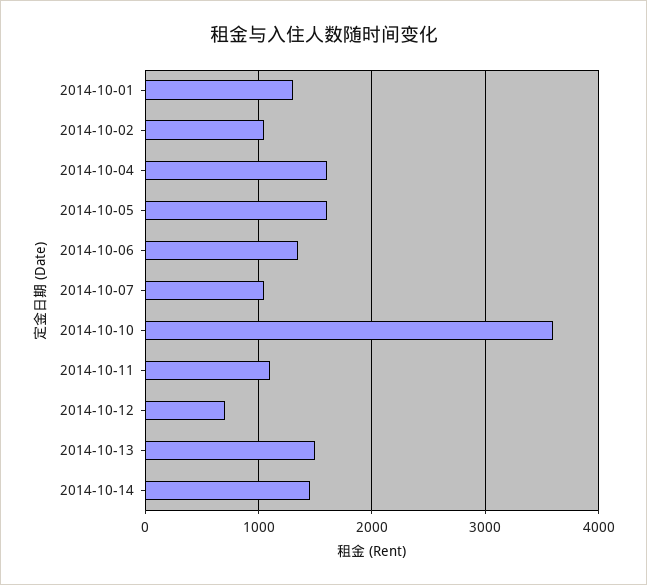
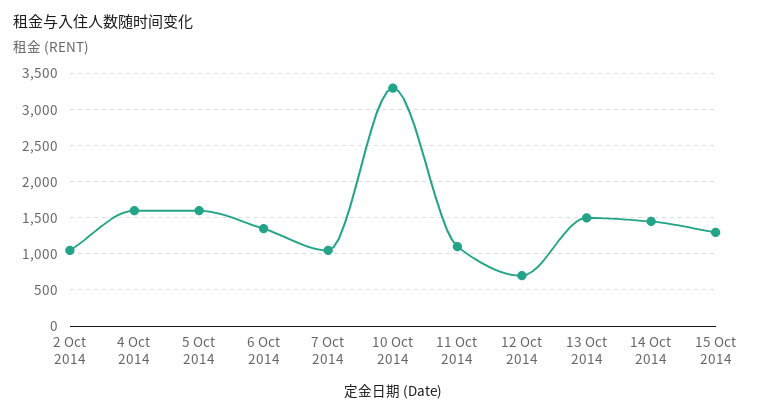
2014-10-01: 1300 -> none
2014-10-10: 3600 -> 3300
15 Oct 2014: none -> 1300

